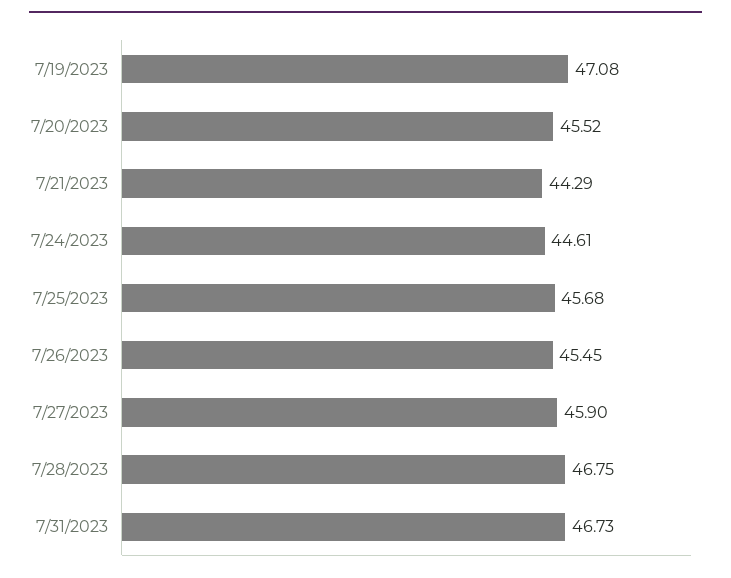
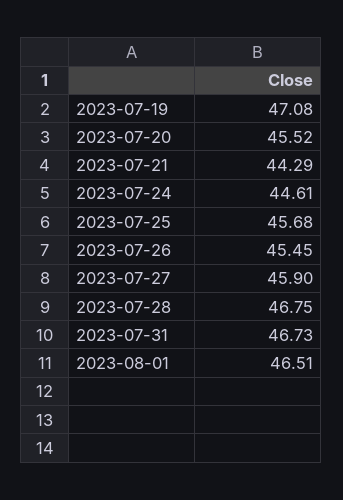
2023-08-01: none -> 46.51

